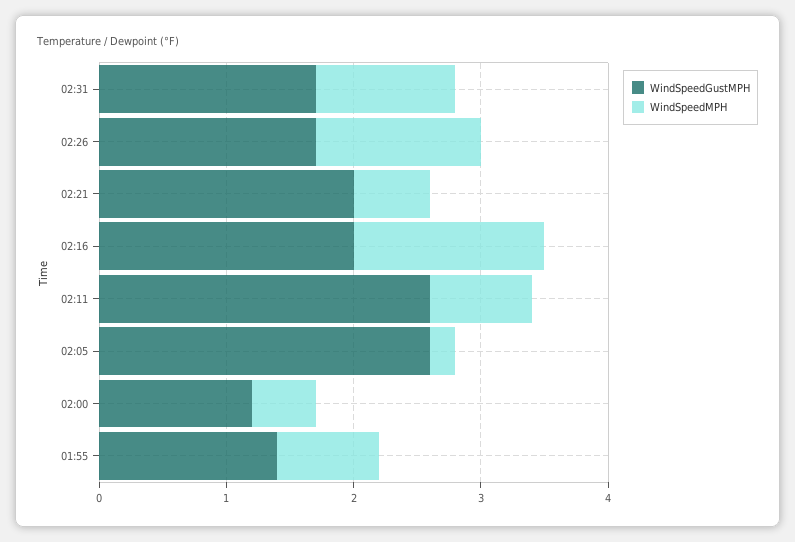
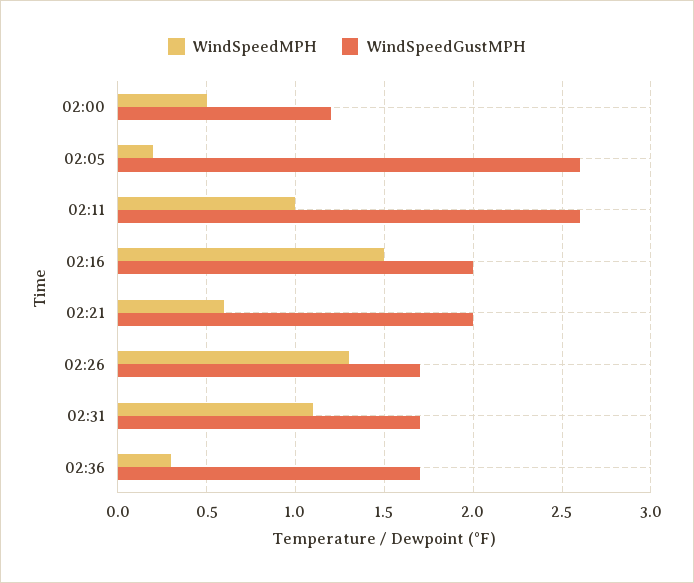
WindSpeedMPH, 02:11: 0.8 -> 1
WindSpeedGustMPH, 01:55: 1.4 -> none
WindSpeedMPH, 01:55: 0.8 -> none
WindSpeedMPH, 02:36: none -> 0.3
WindSpeedGustMPH, 02:36: none -> 1.7

